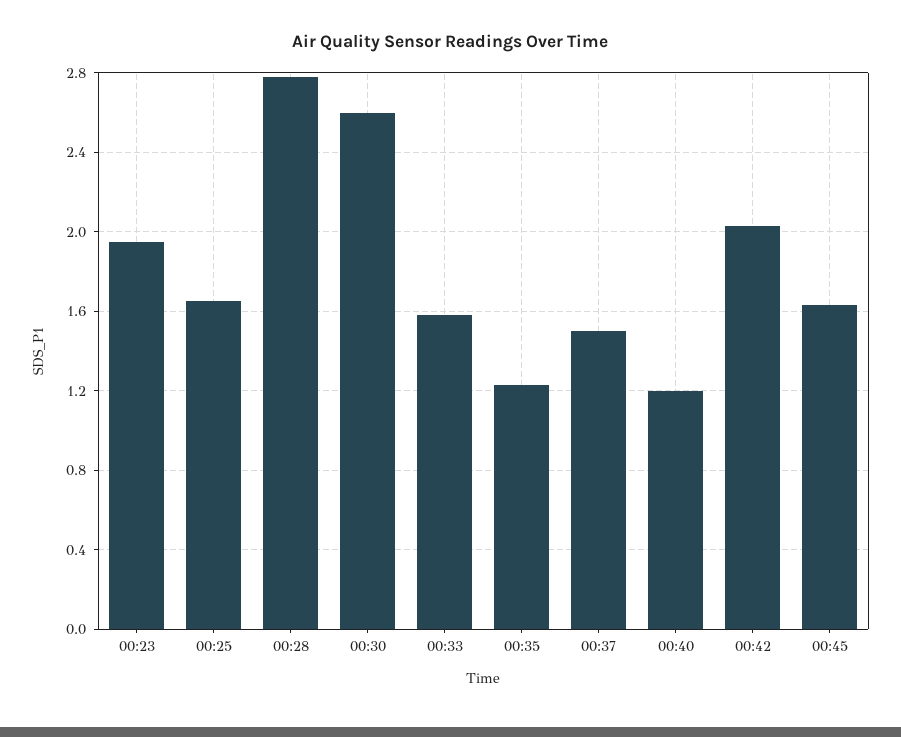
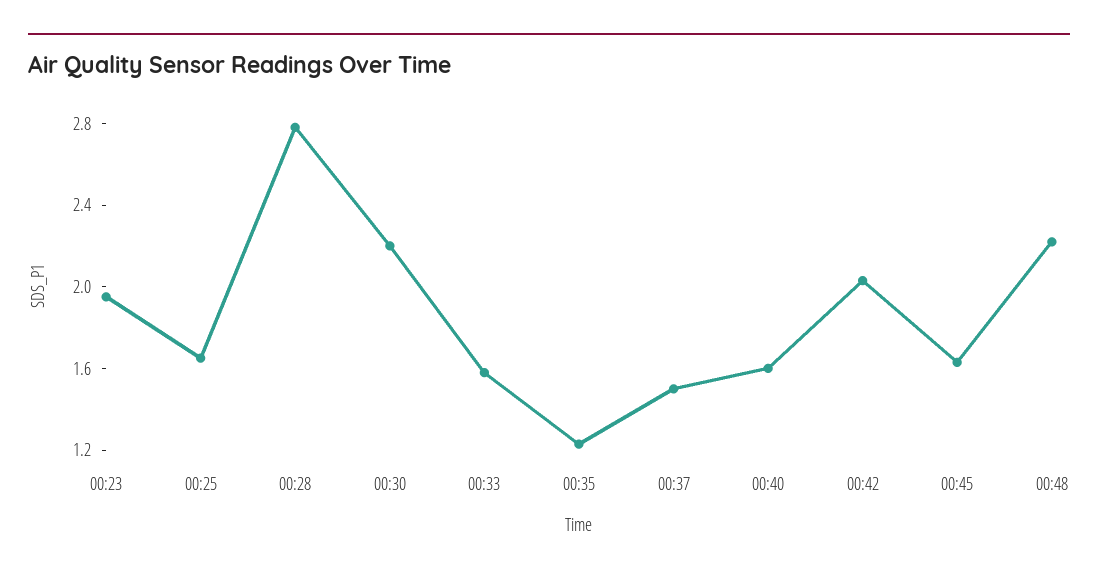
00:30: 2.6 -> 2.2
00:40: 1.2 -> 1.6
00:48: none -> 2.2

